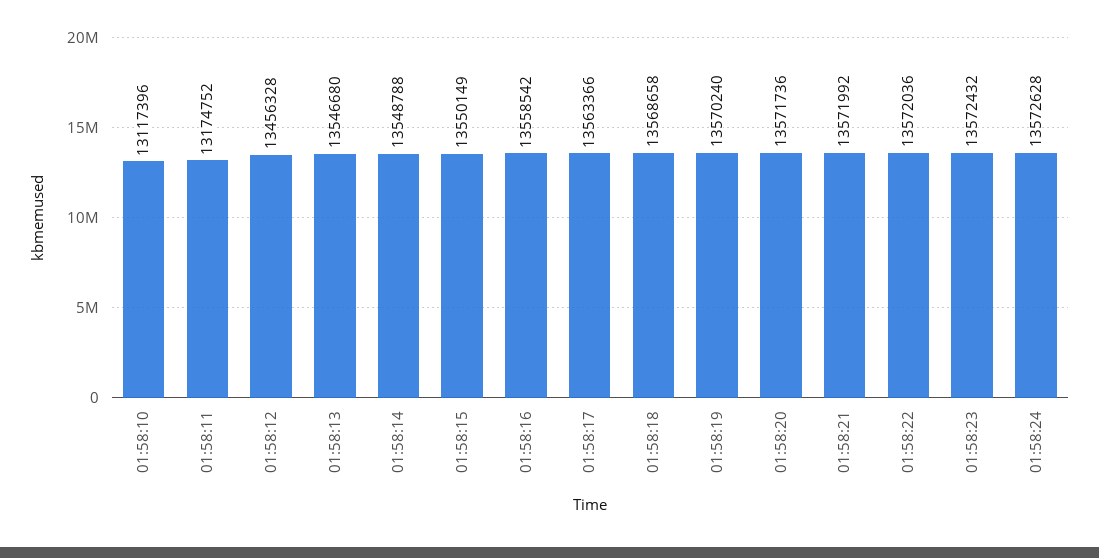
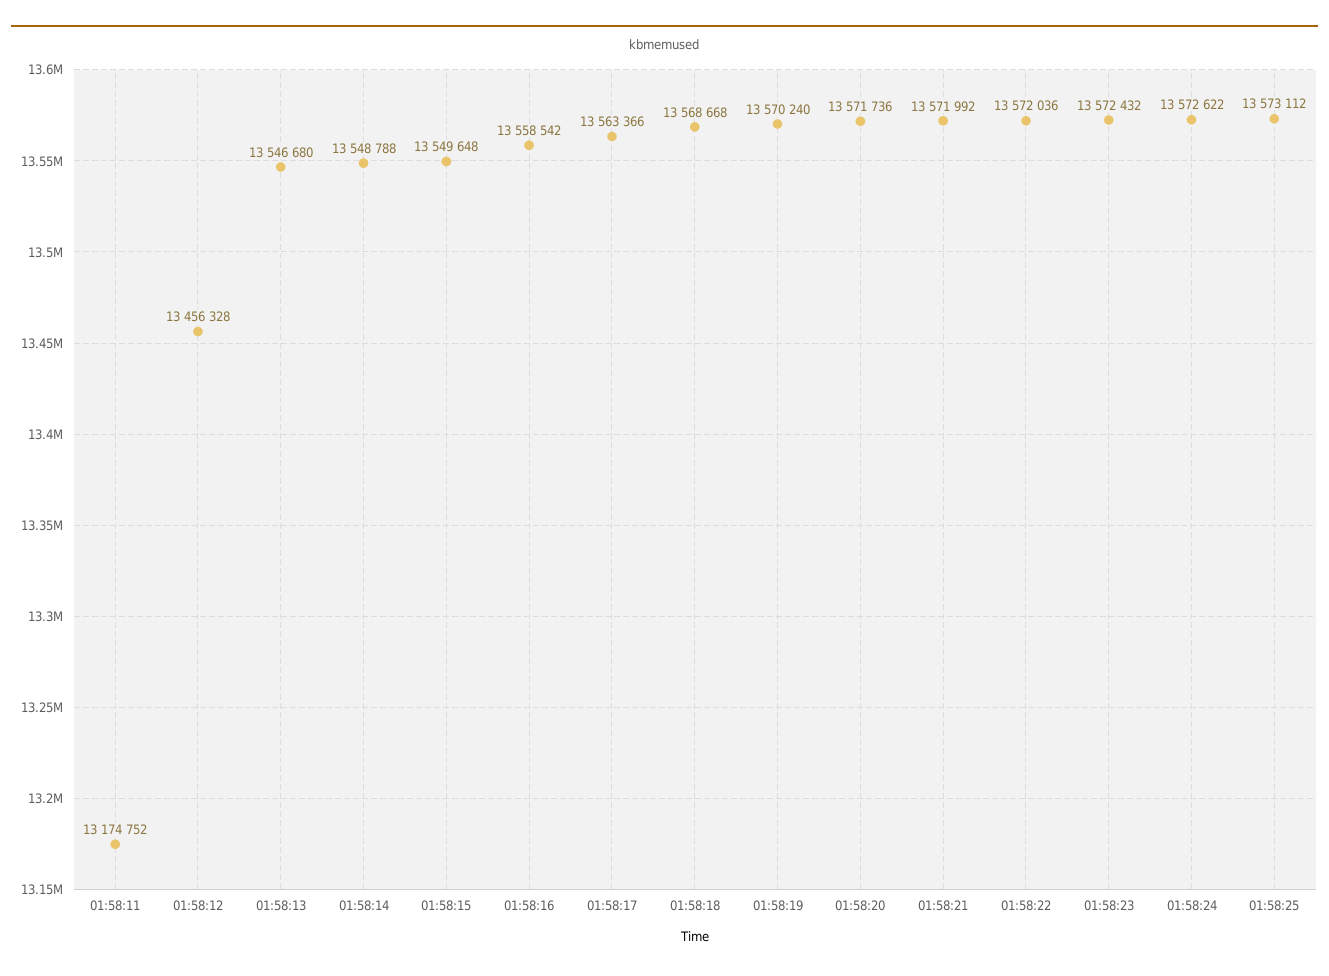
01:58:10: 13117396 -> none
01:58:15: 13550149 -> 13549648
01:58:18: 13568658 -> 13568668
01:58:24: 13572628 -> 13572622
01:58:25: none -> 13573112

